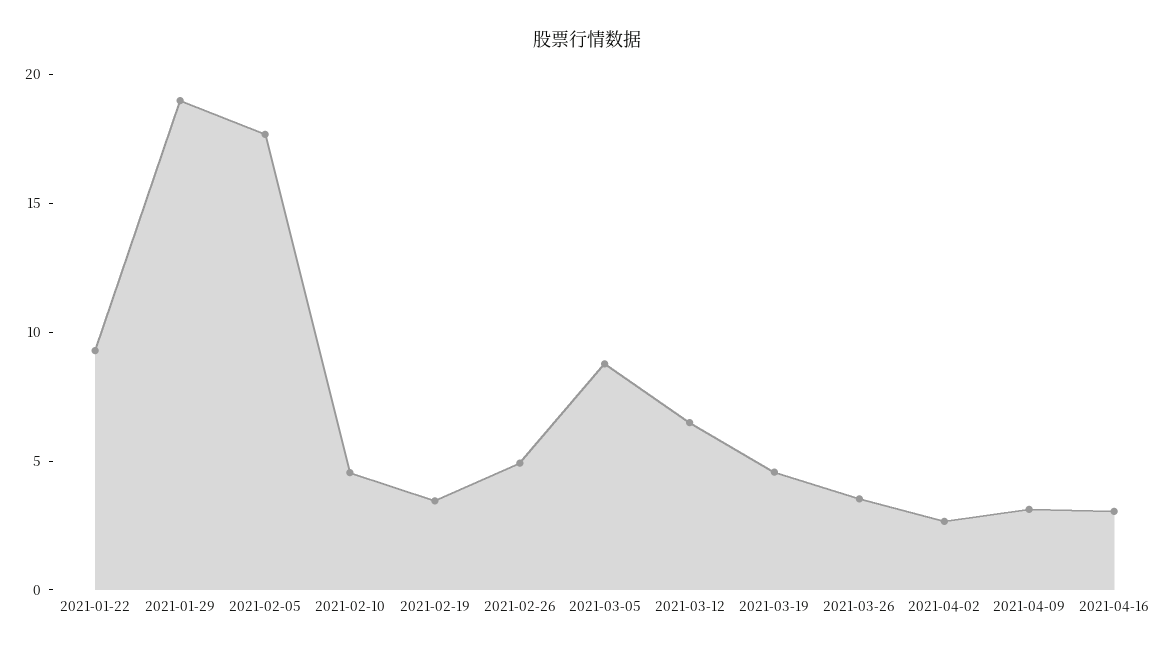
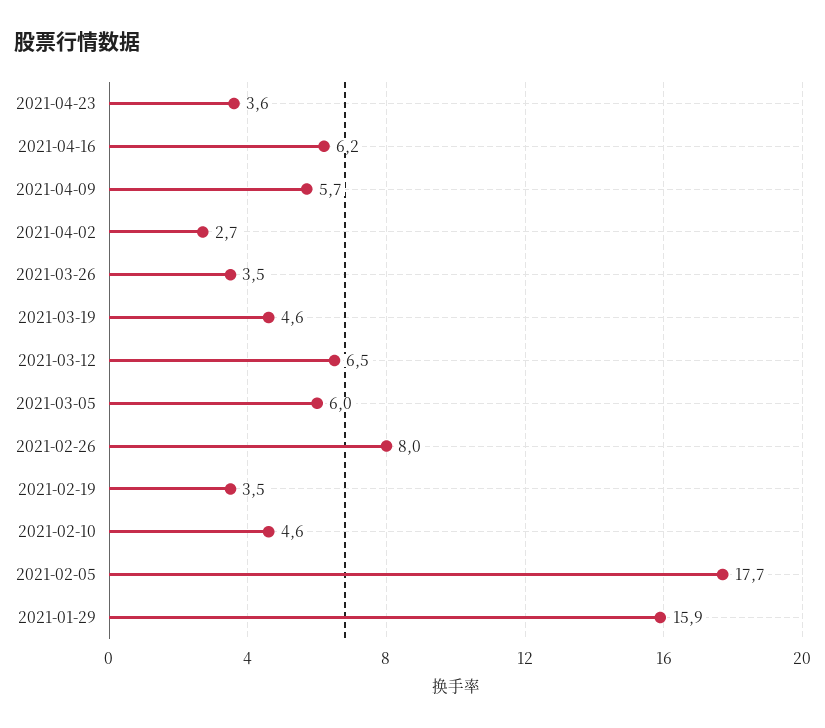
2021-01-22: 9 -> none
2021-01-29: 19 -> 15.9
2021-02-26: 5 -> 8
2021-03-05: 9 -> 6
2021-04-09: 3 -> 5.7
2021-04-16: 3 -> 6.2
2021-04-23: none -> 3.6

